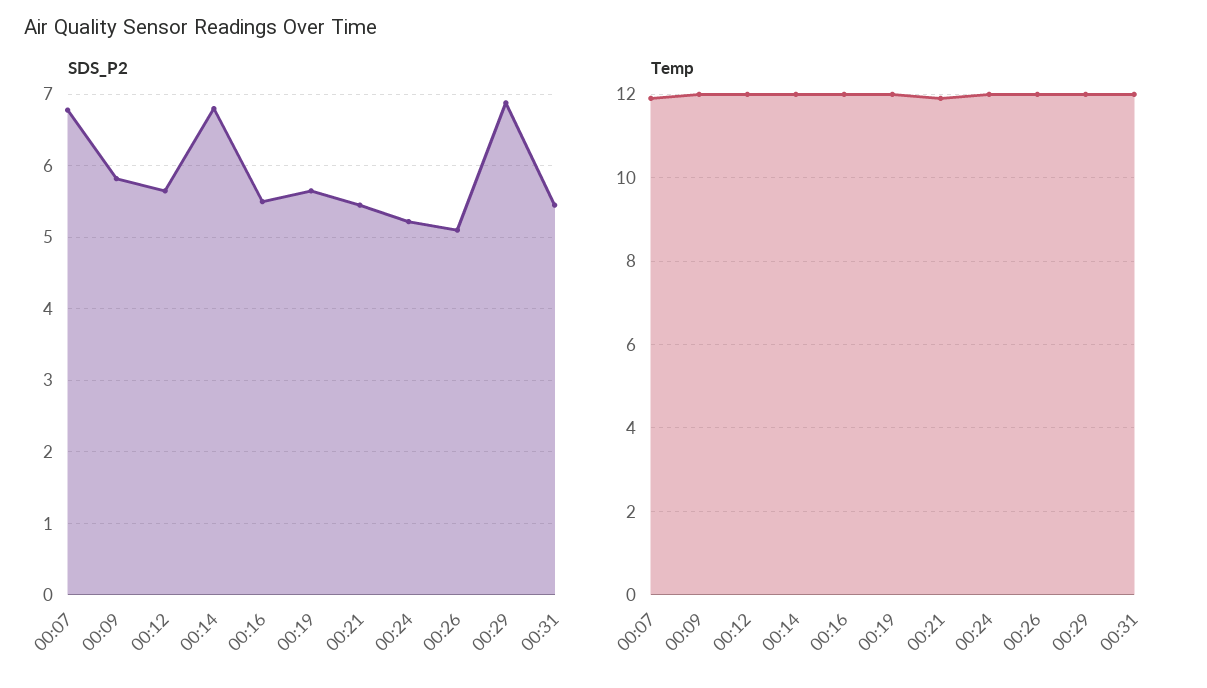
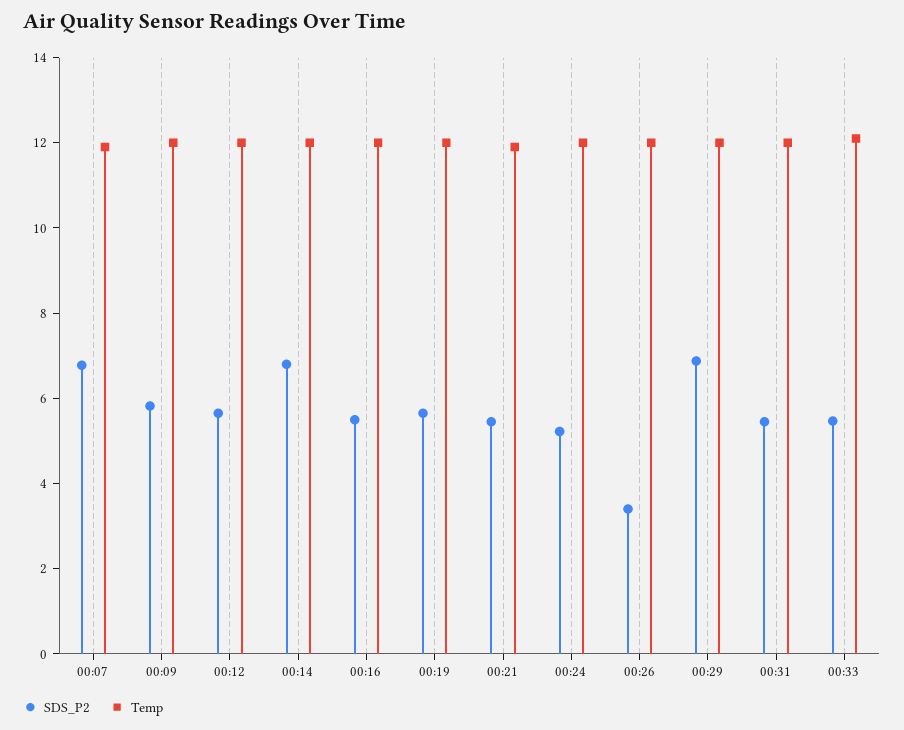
SDS_P2, 00:26: 5.1 -> 3.5
SDS_P2, 00:33: none -> 5.5
Temp, 00:33: none -> 12

